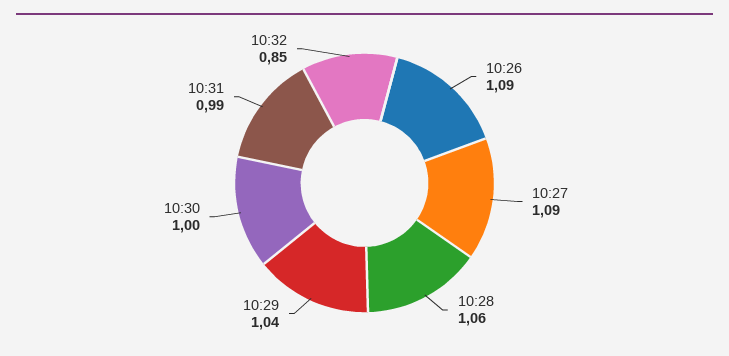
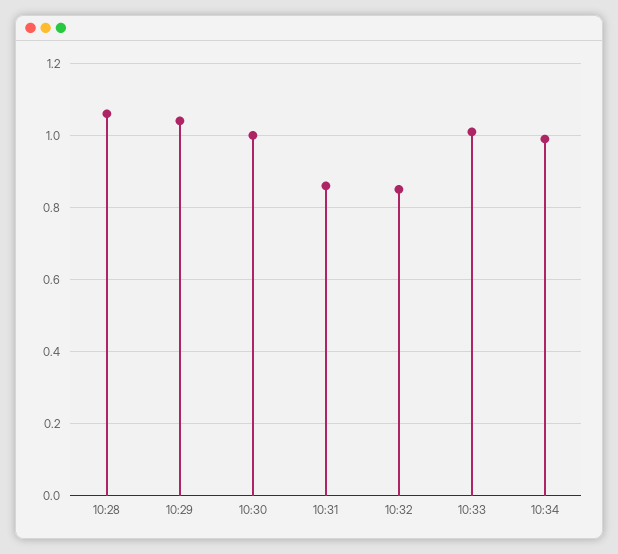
10:26: 1.09 -> none
10:27: 1.09 -> none
10:31: 0.99 -> 0.85
10:33: none -> 1
10:34: none -> 1

